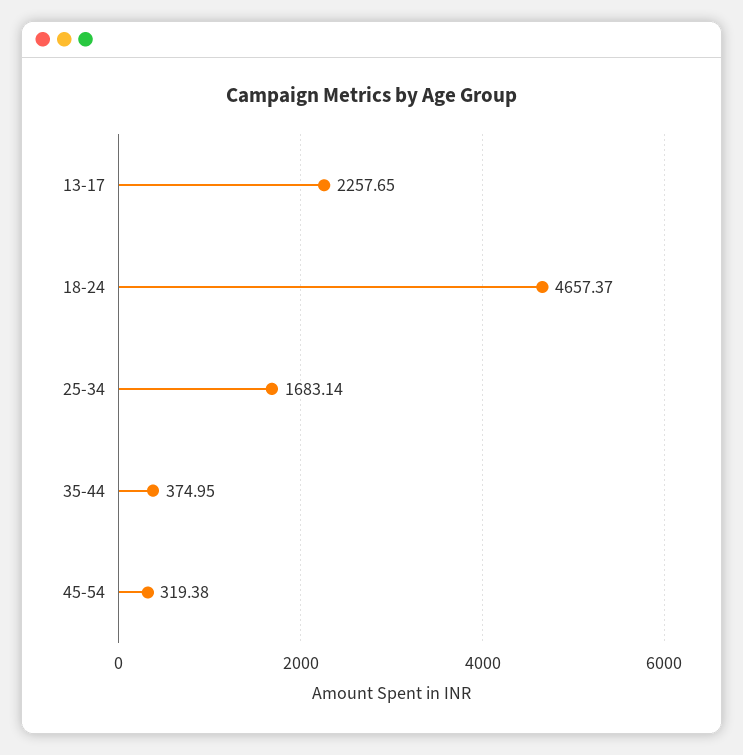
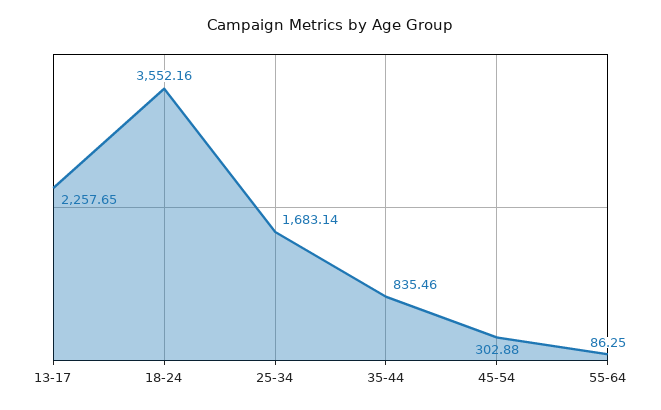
18-24: 4657.37 -> 3552.16
35-44: 374.95 -> 835.46
45-54: 319.38 -> 302.88
55-64: none -> 86.25

